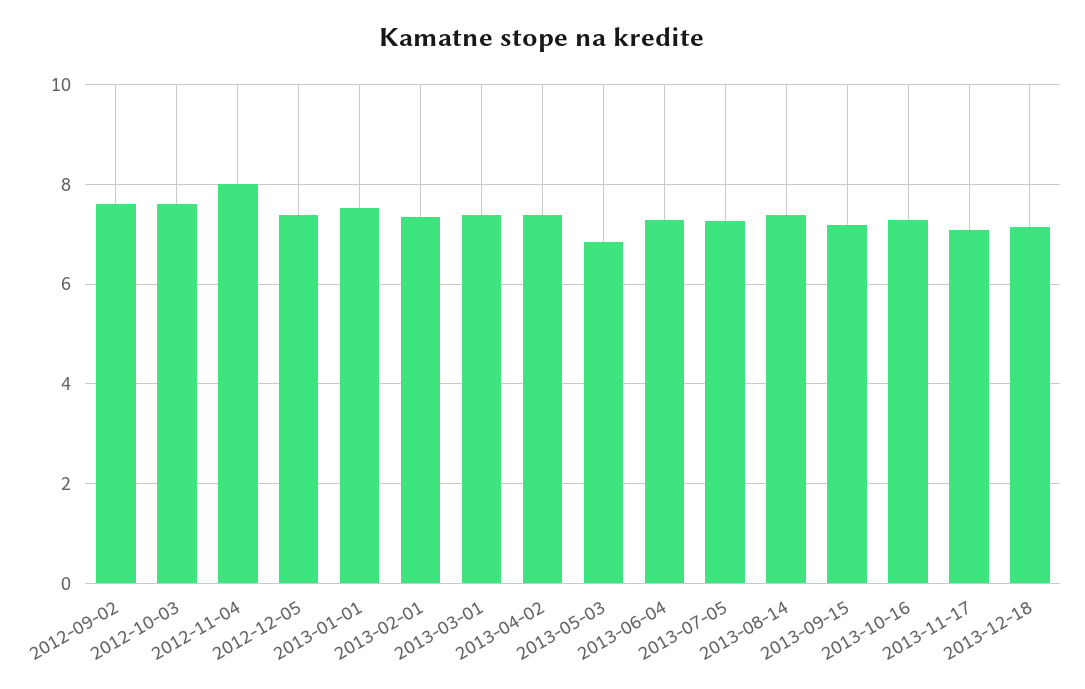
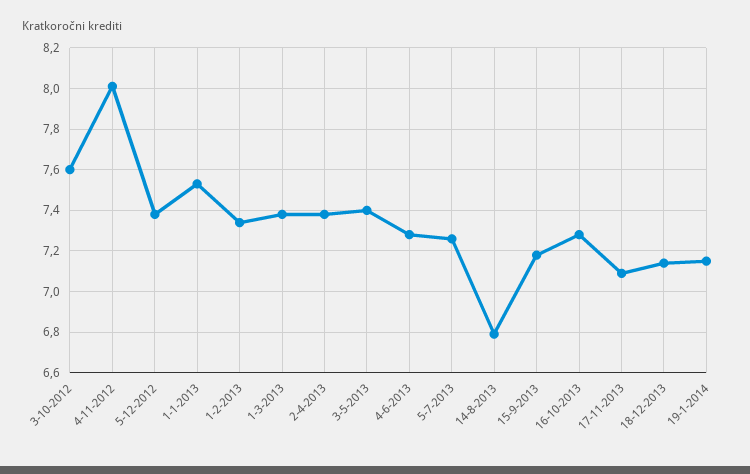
2012-09-02: 7.6 -> none
2013-05-03: 6.8 -> 7.4
2013-08-14: 7.4 -> 6.8
19-1-2014: none -> 7.15

